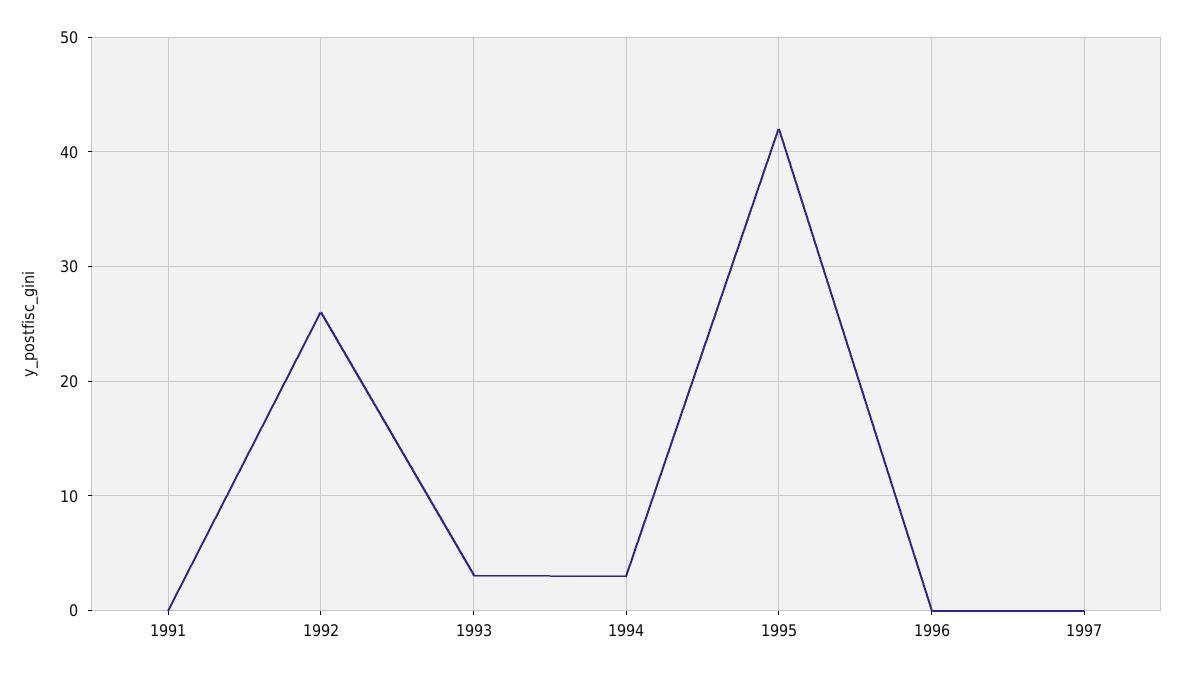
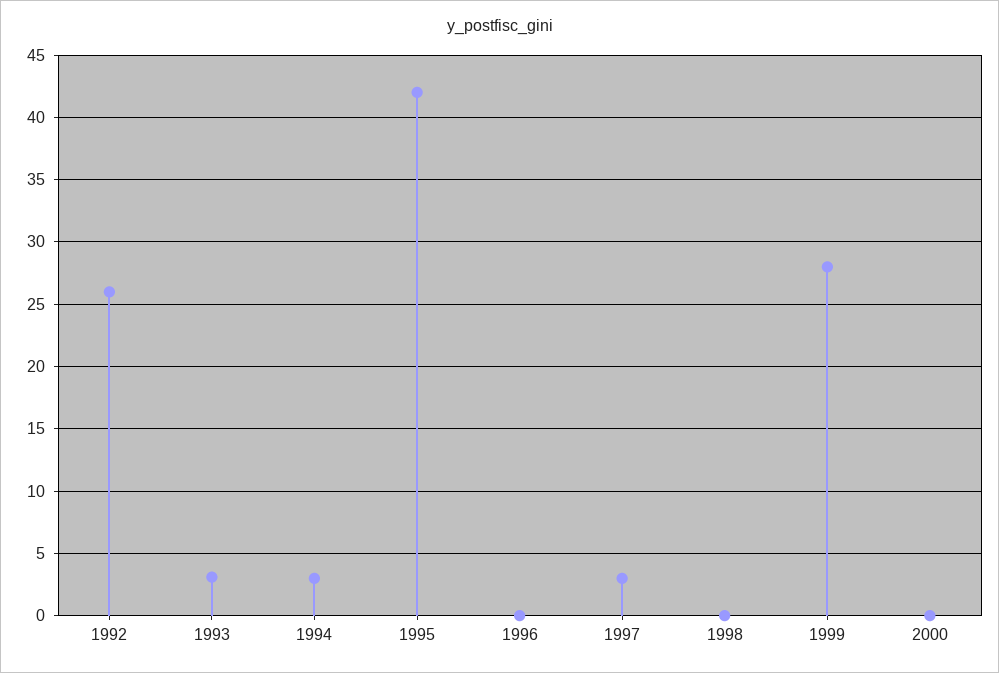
1991: 0 -> none
1997: 0 -> 3
1998: none -> 0
1999: none -> 28
2000: none -> 0

